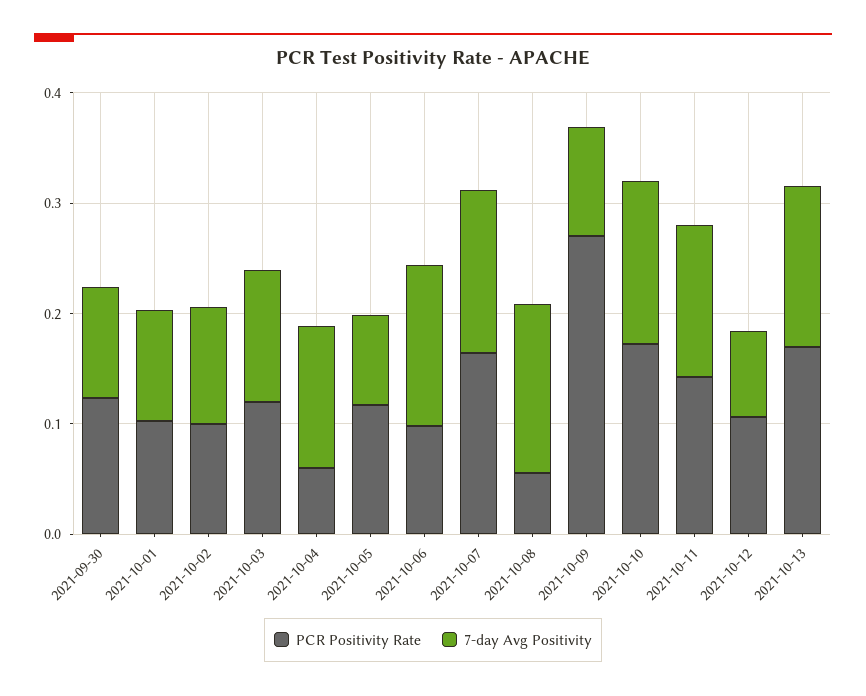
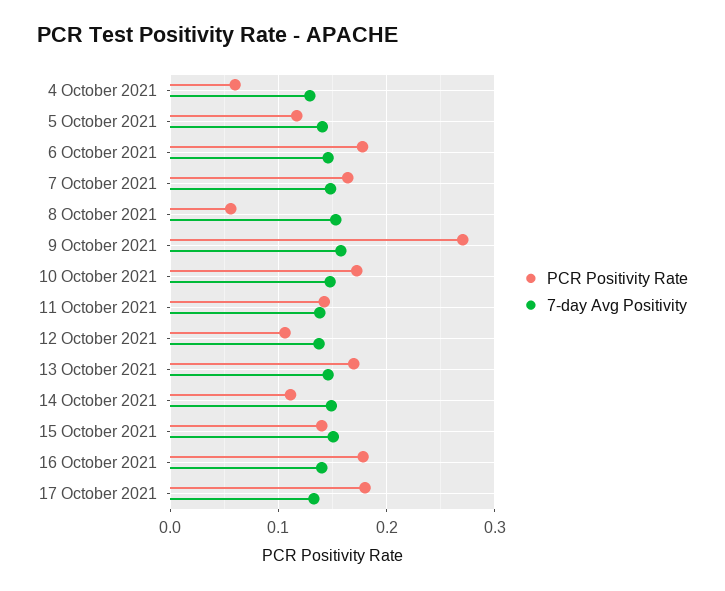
PCR Positivity Rate, 2021-09-30: 0.12 -> none
7-day Avg Positivity, 2021-09-30: 0.1 -> none
PCR Positivity Rate, 2021-10-01: 0.1 -> none
7-day Avg Positivity, 2021-10-01: 0.1 -> none
PCR Positivity Rate, 2021-10-02: 0.1 -> none
7-day Avg Positivity, 2021-10-02: 0.1 -> none
PCR Positivity Rate, 2021-10-03: 0.12 -> none
7-day Avg Positivity, 2021-10-03: 0.12 -> none
7-day Avg Positivity, 2021-10-05: 0.08 -> 0.14
PCR Positivity Rate, 2021-10-06: 0.1 -> 0.18
7-day Avg Positivity, 2021-10-09: 0.1 -> 0.16
7-day Avg Positivity, 2021-10-12: 0.08 -> 0.14
PCR Positivity Rate, 14 October 2021: none -> 0.11
7-day Avg Positivity, 14 October 2021: none -> 0.15
PCR Positivity Rate, 15 October 2021: none -> 0.14
7-day Avg Positivity, 15 October 2021: none -> 0.15
PCR Positivity Rate, 16 October 2021: none -> 0.18
7-day Avg Positivity, 16 October 2021: none -> 0.14
PCR Positivity Rate, 17 October 2021: none -> 0.18
7-day Avg Positivity, 17 October 2021: none -> 0.13

